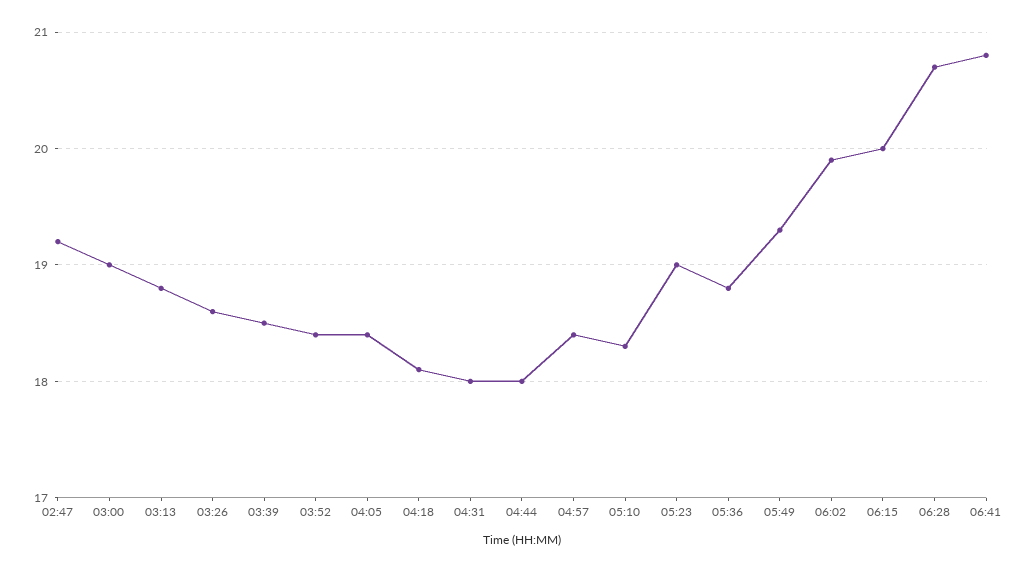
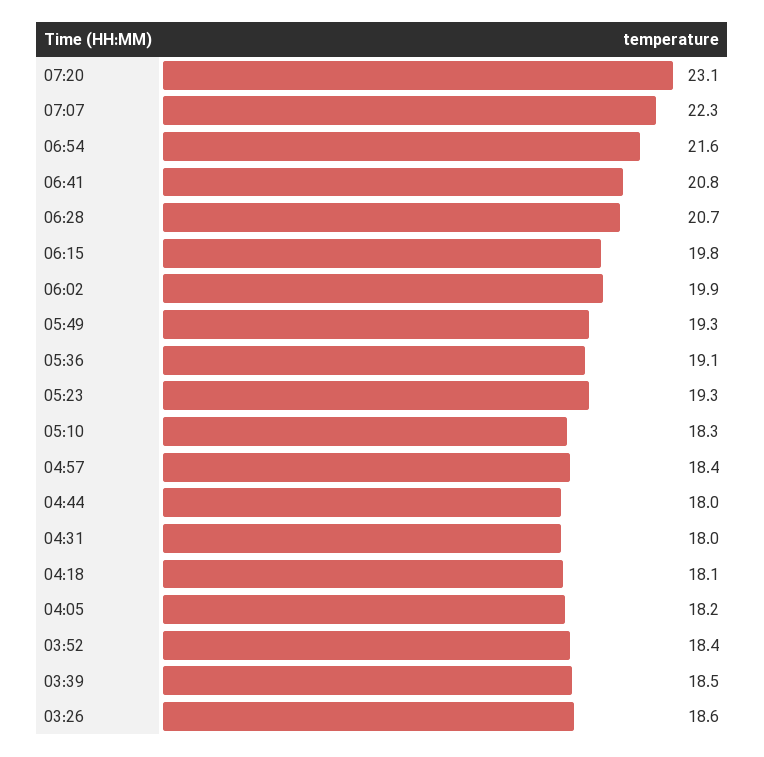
02:47: 19.2 -> none
03:00: 19 -> none
03:13: 18.8 -> none
04:05: 18.4 -> 18.2
05:23: 19 -> 19.3
05:36: 18.8 -> 19.1
06:15: 20 -> 19.8
07:20: none -> 23.1
07:07: none -> 22.3
06:54: none -> 21.6

